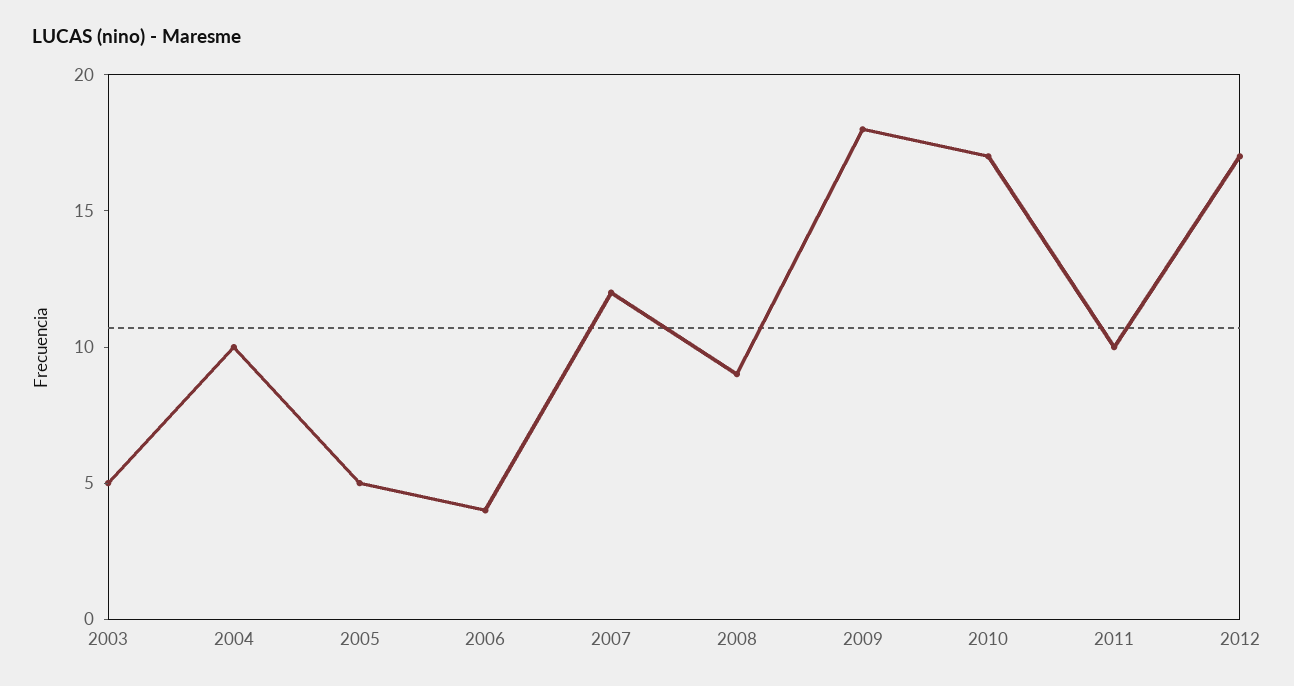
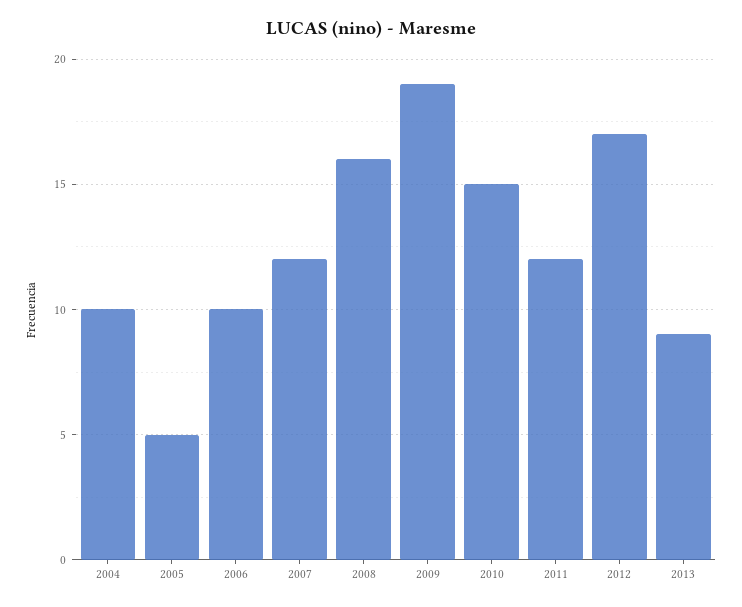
2003: 5 -> none
2006: 4 -> 10
2008: 9 -> 16
2009: 18 -> 19
2010: 17 -> 15
2011: 10 -> 12
2013: none -> 9

